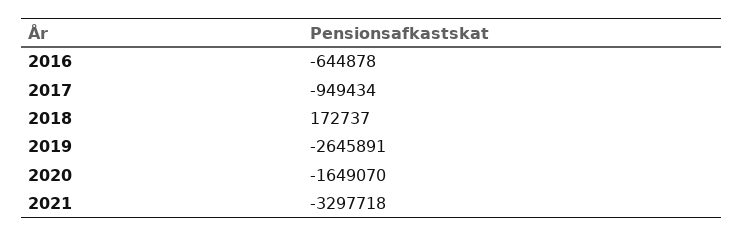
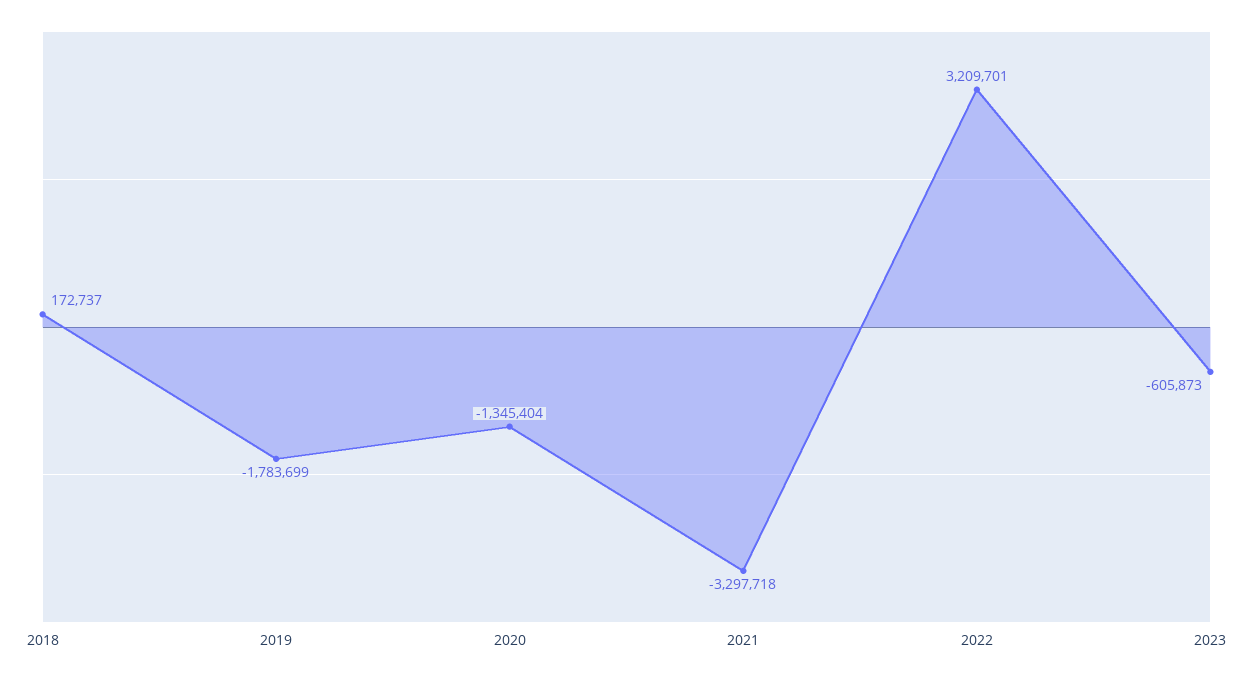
2016: -644878 -> none
2017: -949434 -> none
2019: -2645891 -> -1783699
2020: -1649070 -> -1345404
2022: none -> 3209701
2023: none -> -605873

